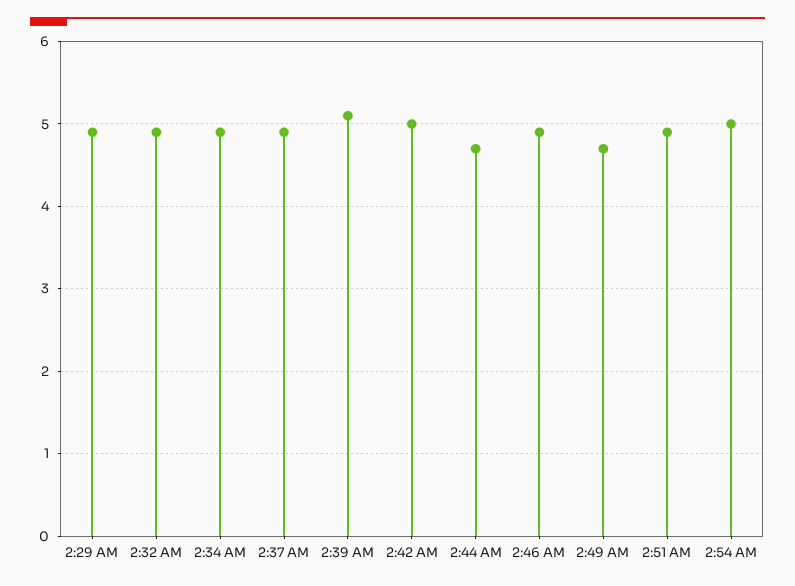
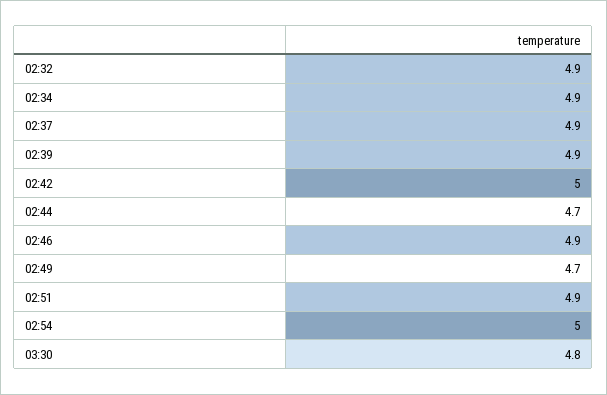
2:29 AM: 4.9 -> none
2:39 AM: 5.1 -> 4.9
03:30: none -> 4.8

